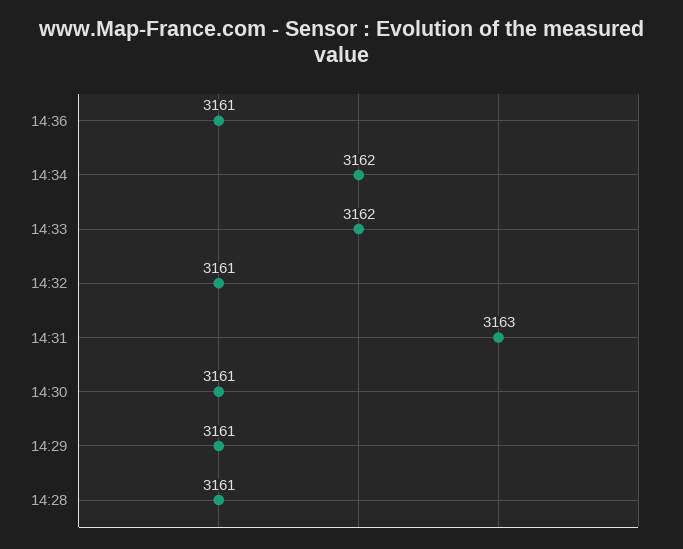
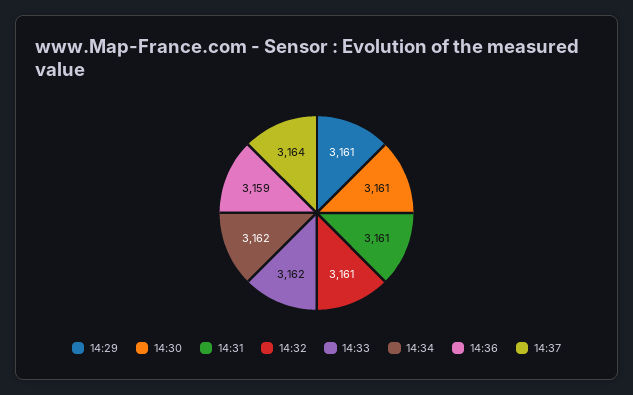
14:36: 3161 -> 3159
14:31: 3163 -> 3161
14:28: 3161 -> none
14:37: none -> 3164

